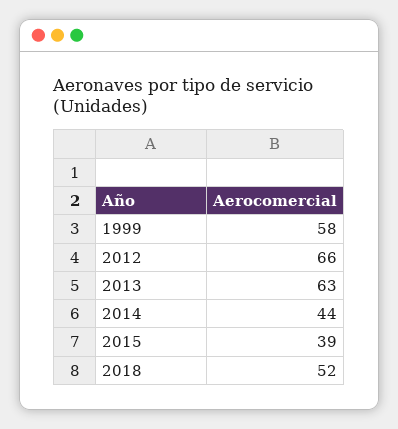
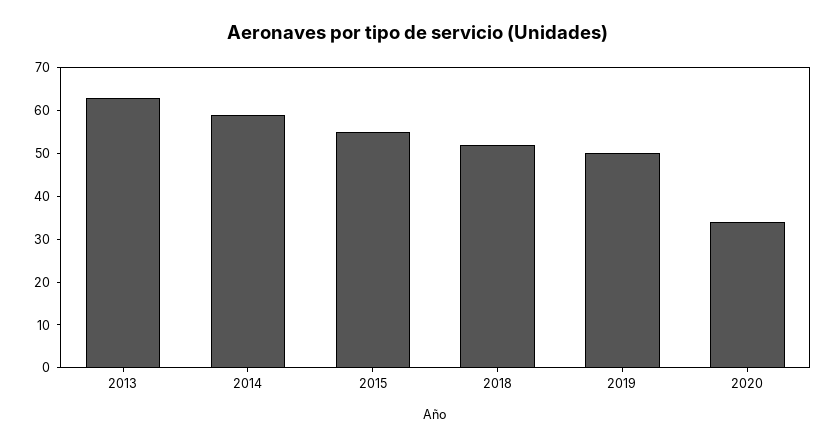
1999: 58 -> none
2012: 66 -> none
2014: 44 -> 60
2015: 39 -> 55
2019: none -> 50
2020: none -> 35

